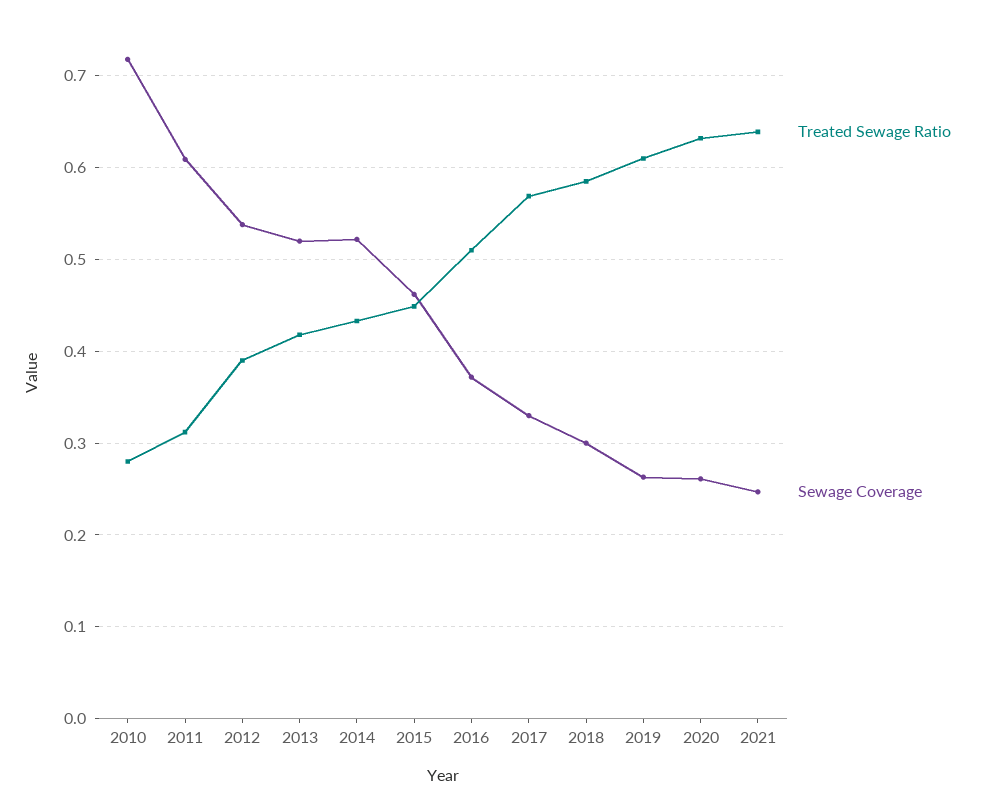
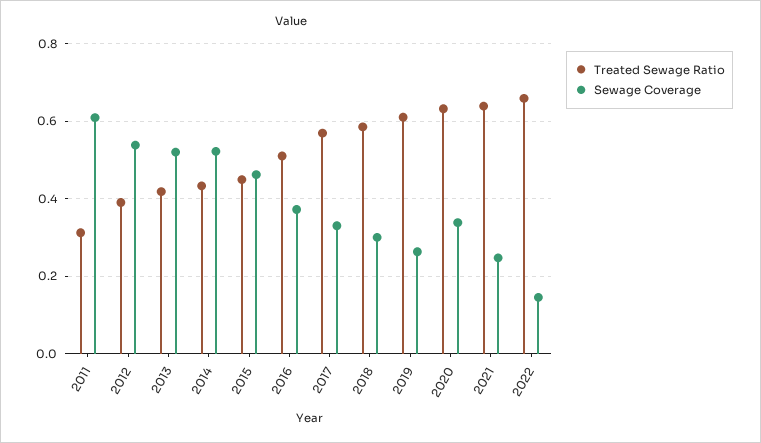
Treated Sewage Ratio, 2010: 0.28 -> none
Sewage Coverage, 2010: 0.72 -> none
Sewage Coverage, 2020: 0.26 -> 0.34
Treated Sewage Ratio, 2022: none -> 0.66
Sewage Coverage, 2022: none -> 0.14

